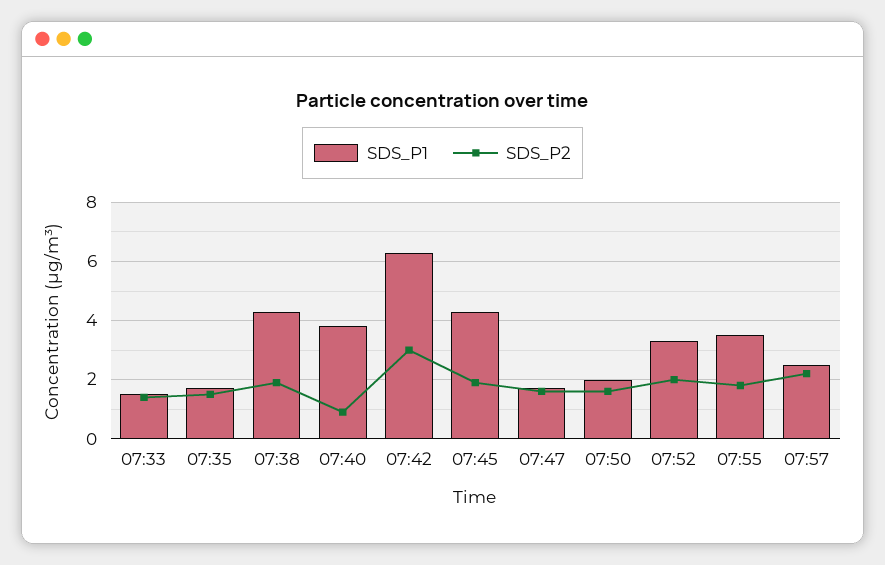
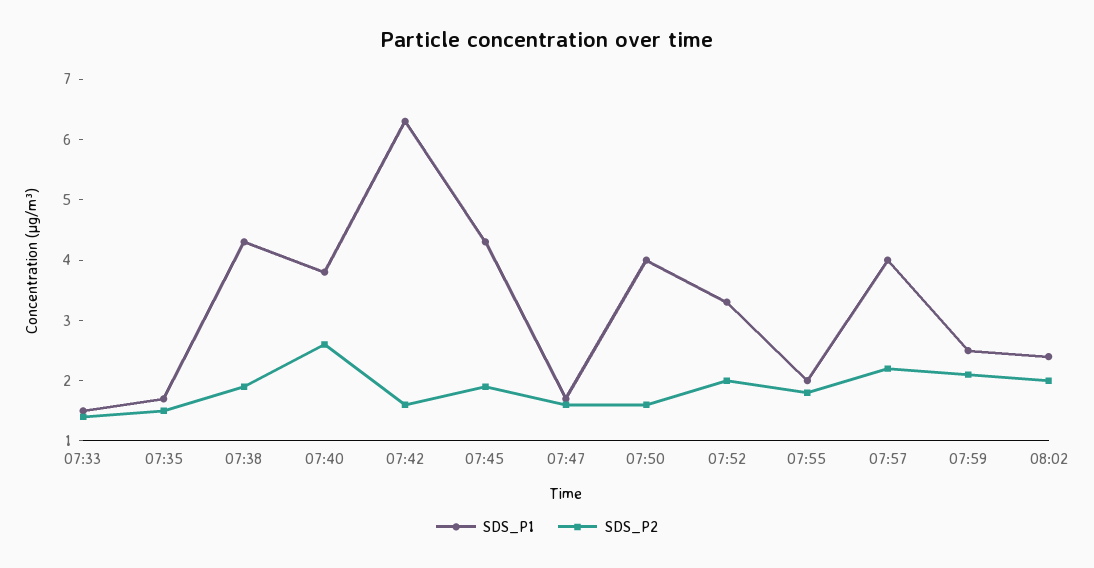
SDS_P2, 07:40: 1 -> 2.5
SDS_P2, 07:42: 3 -> 1.5
SDS_P1, 07:50: 2 -> 4
SDS_P1, 07:55: 3.5 -> 2
SDS_P1, 07:57: 2.5 -> 4
SDS_P1, 07:59: none -> 2.5
SDS_P2, 07:59: none -> 2
SDS_P1, 08:02: none -> 2.5
SDS_P2, 08:02: none -> 2

